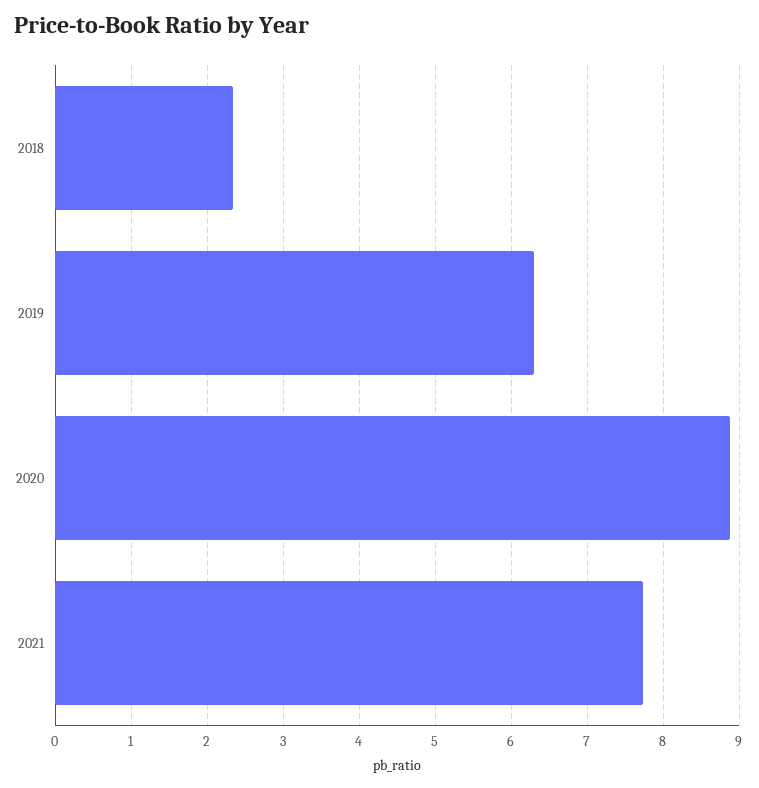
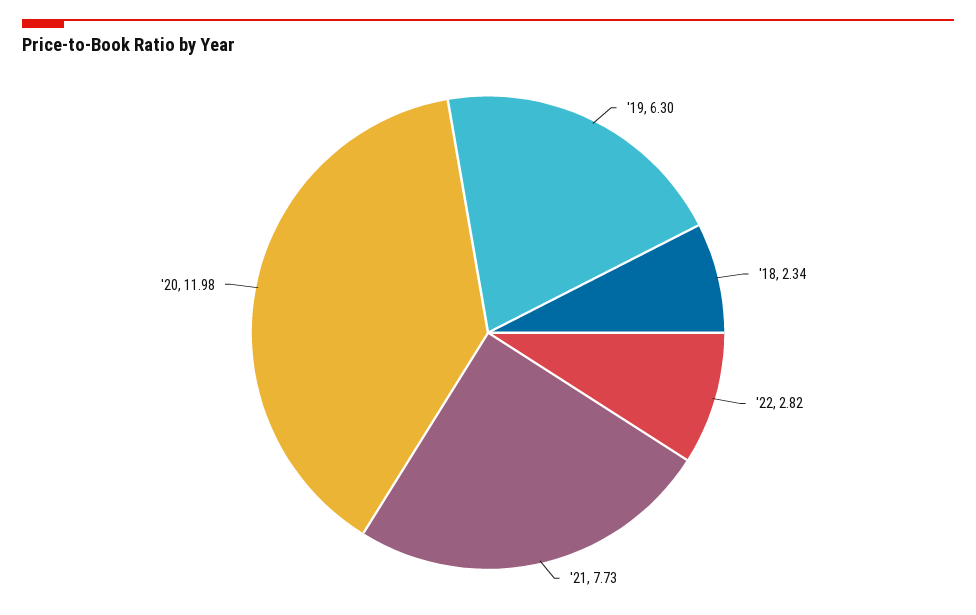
2020: 8.9 -> 11.98
'22: none -> 2.82

